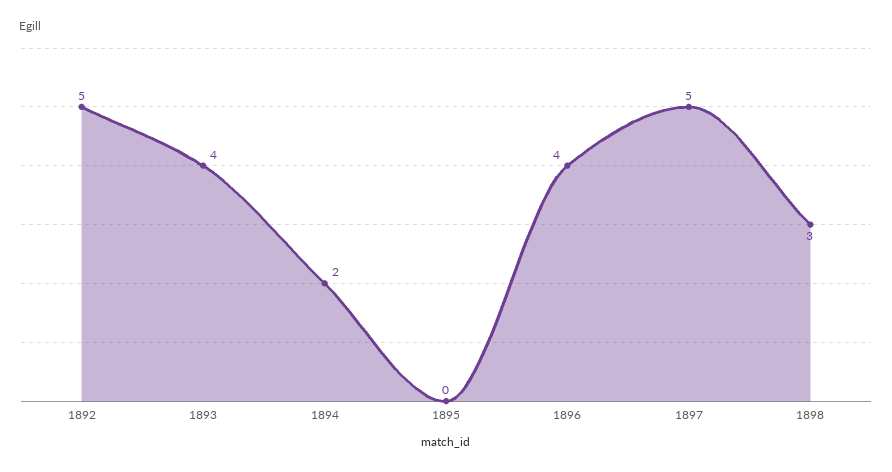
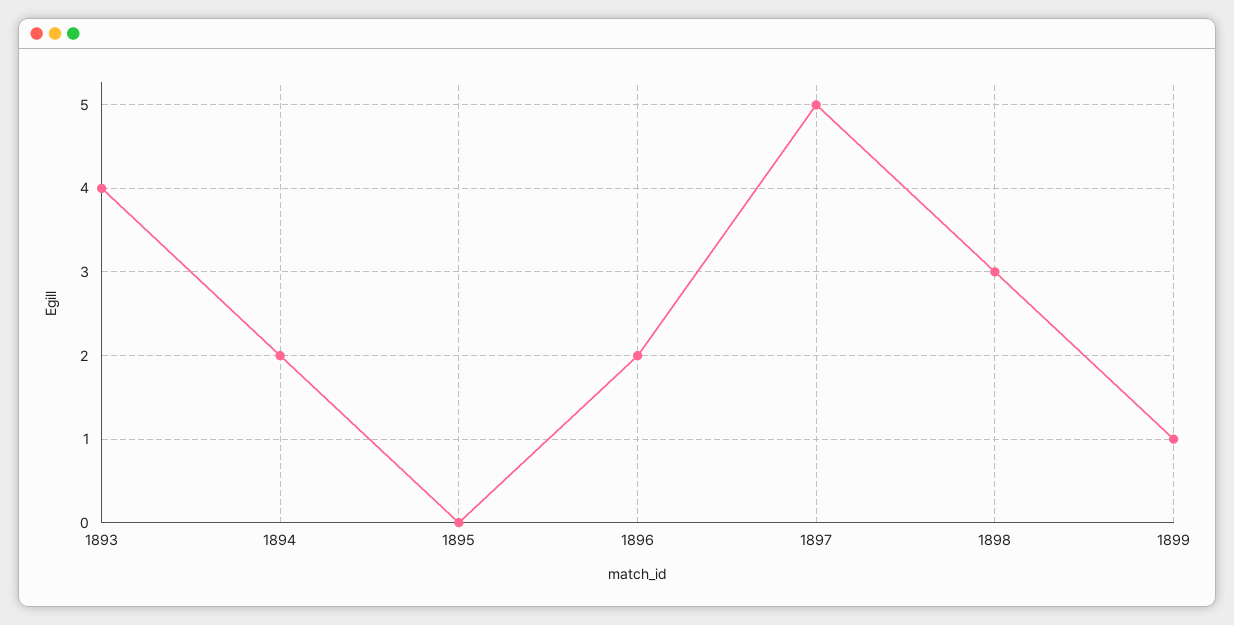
1892: 5 -> none
1896: 4 -> 2
1899: none -> 1

